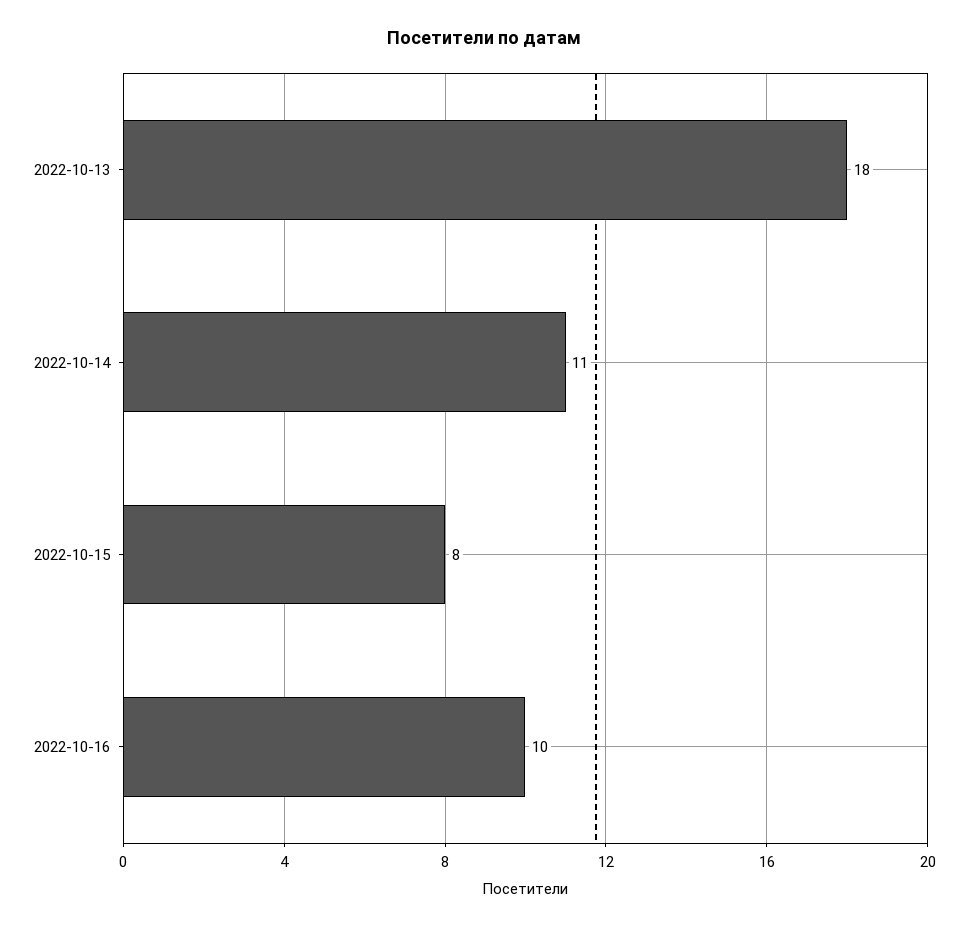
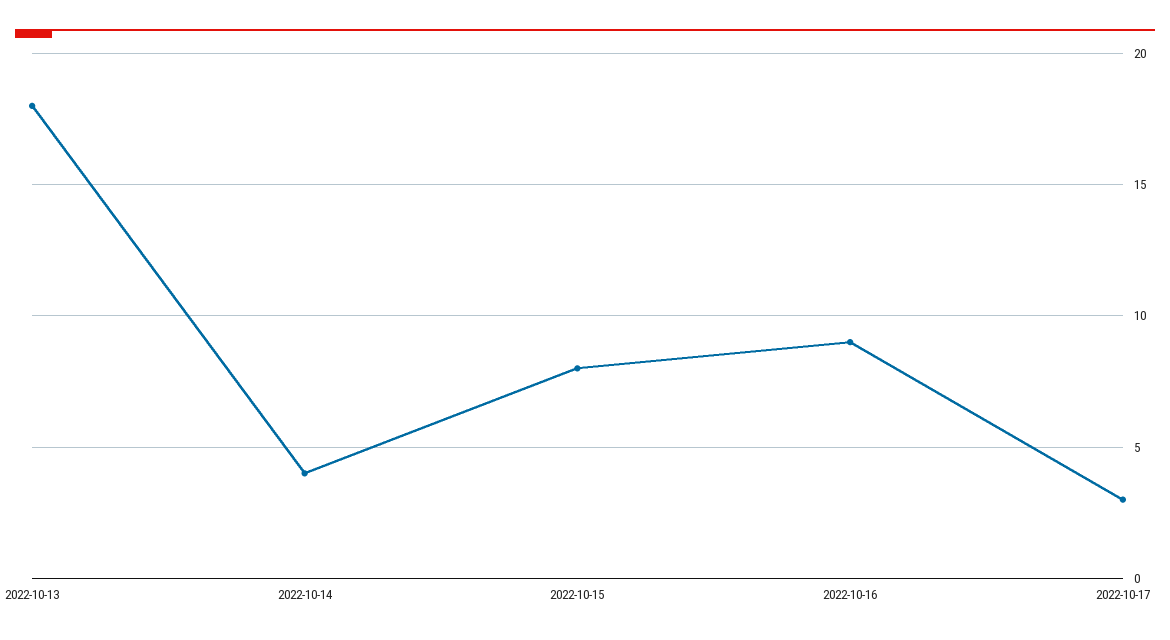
2022-10-14: 11 -> 4
2022-10-16: 10 -> 9
2022-10-17: none -> 3

